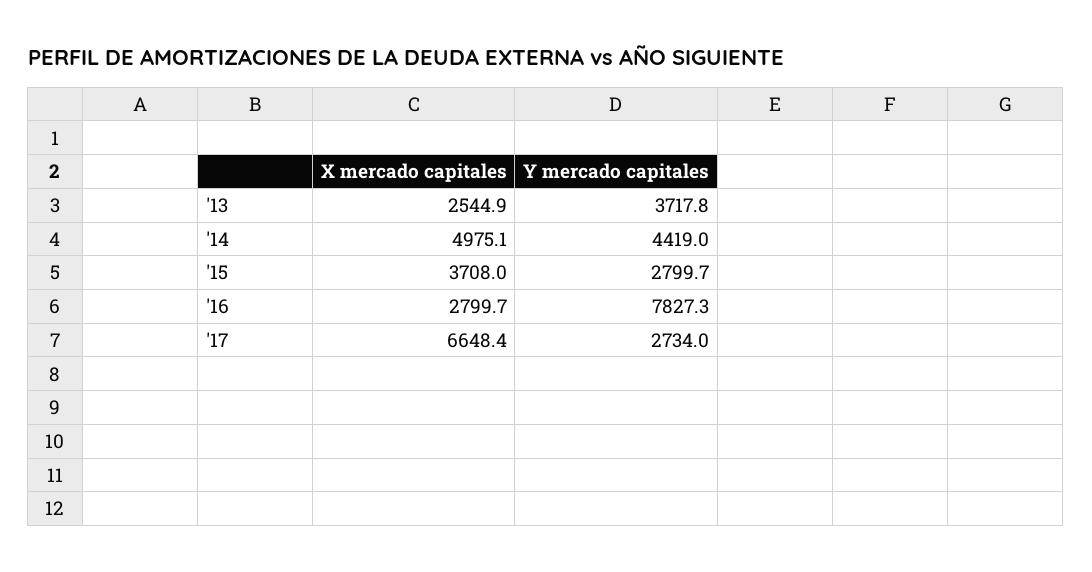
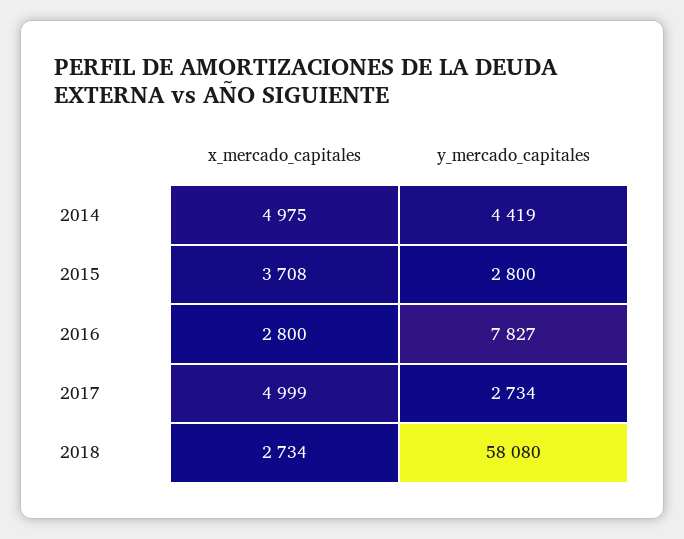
X mercado capitales, '13: 2544.9 -> none
Y mercado capitales, '13: 3717.8 -> none
X mercado capitales, '17: 6648.4 -> 4999
X mercado capitales, 2018: none -> 2734
Y mercado capitales, 2018: none -> 58080

